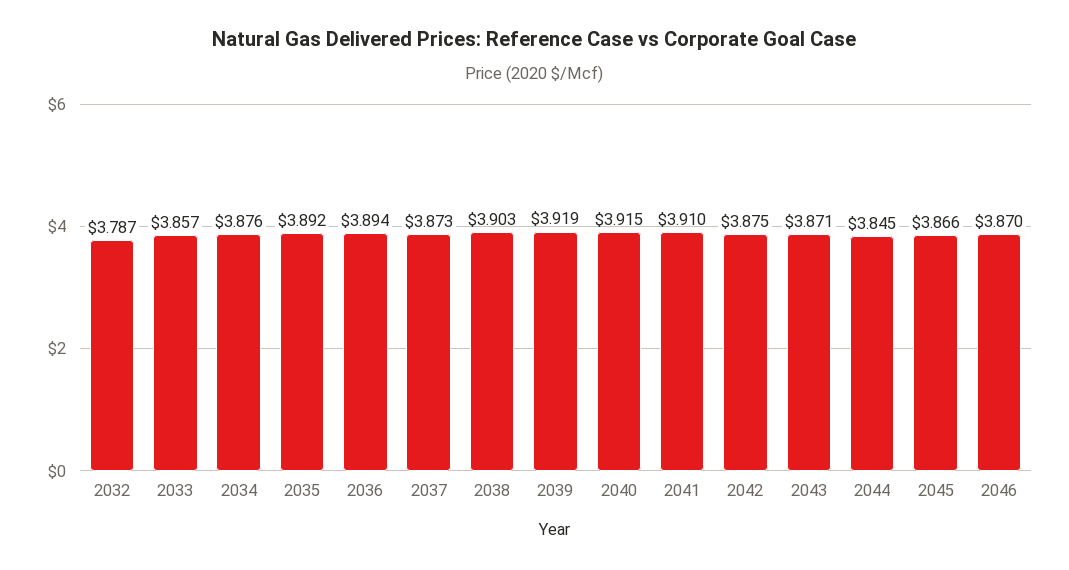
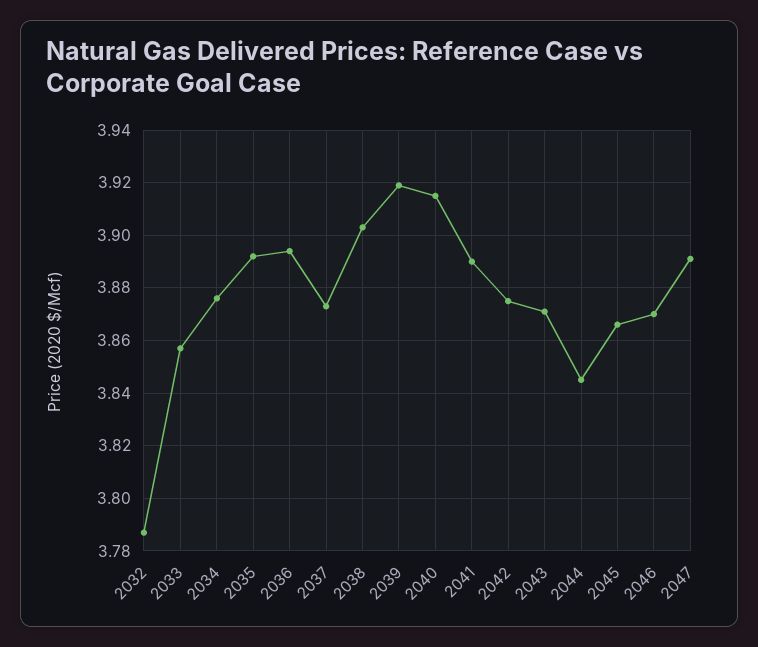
2041: 3.91 -> 3.89
2047: none -> 3.89

